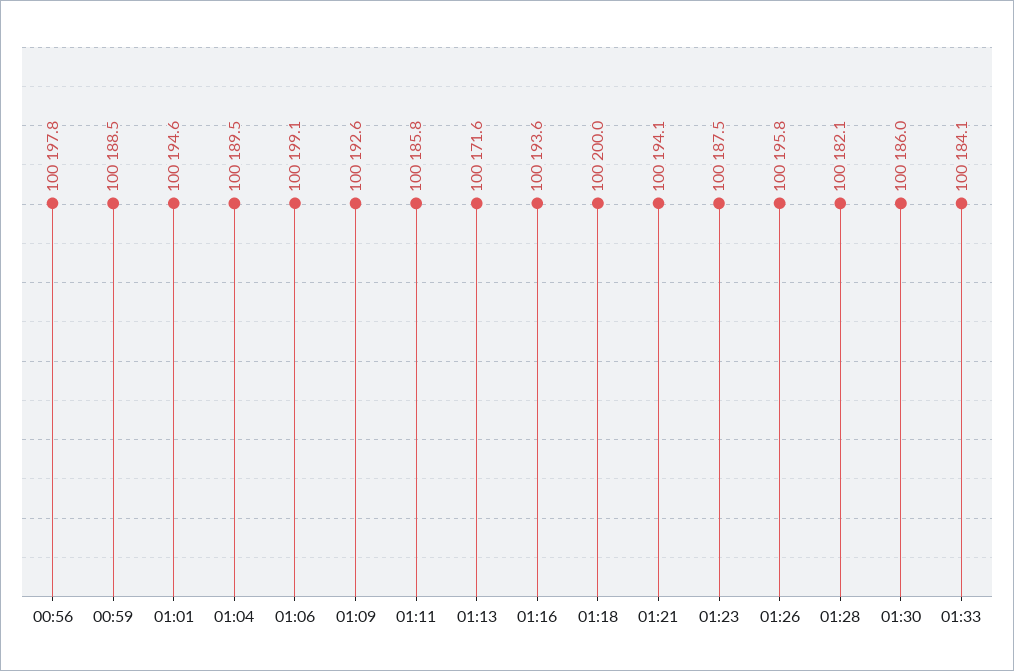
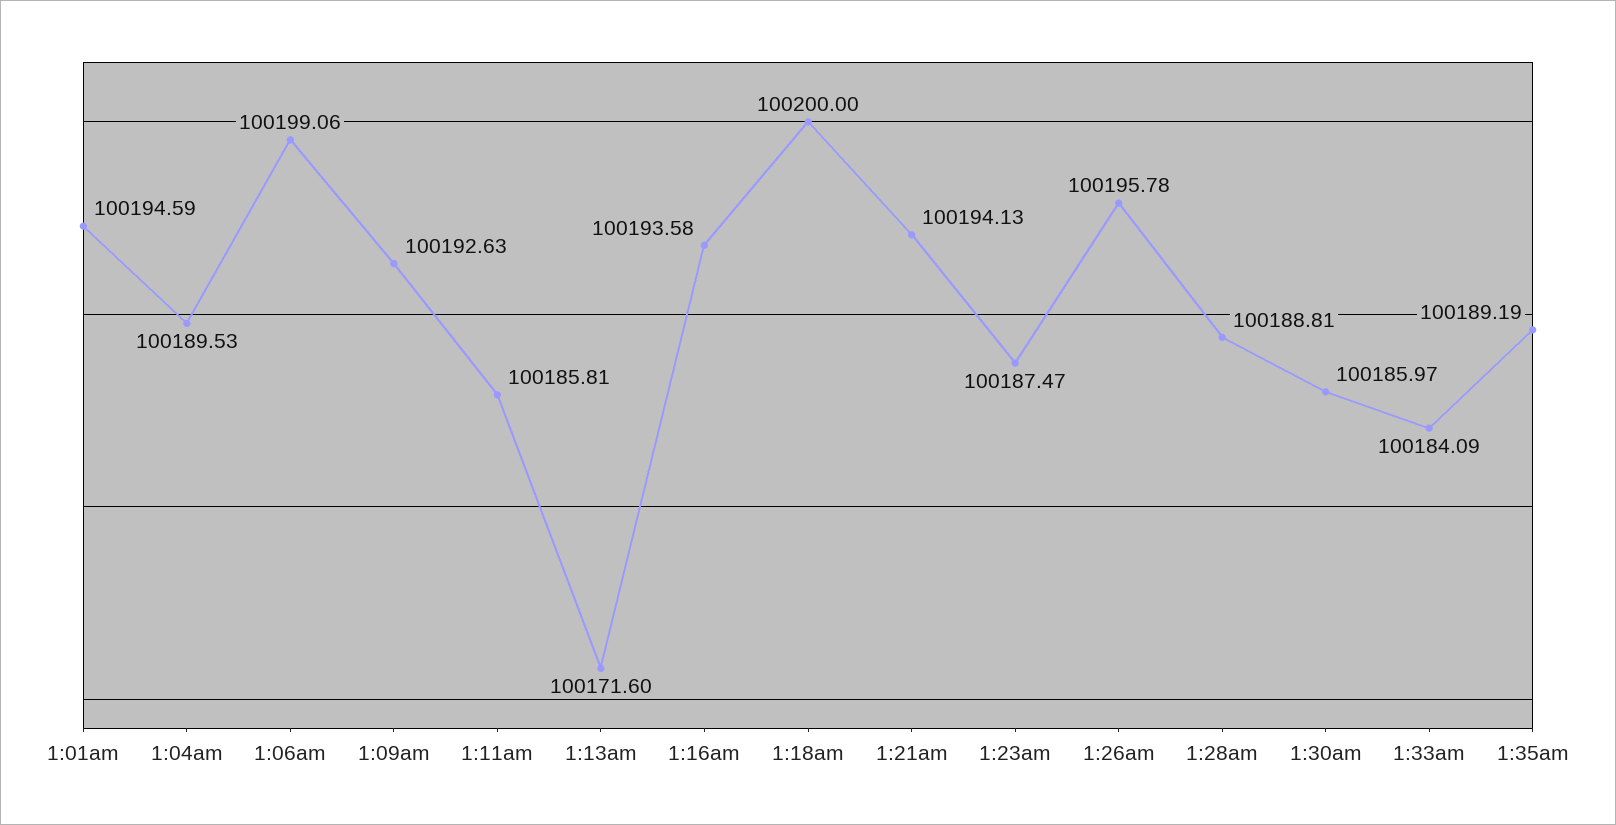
00:56: 100197.8 -> none
00:59: 100188.5 -> none
01:28: 100182.1 -> 100188.81
1:35am: none -> 100189.19

